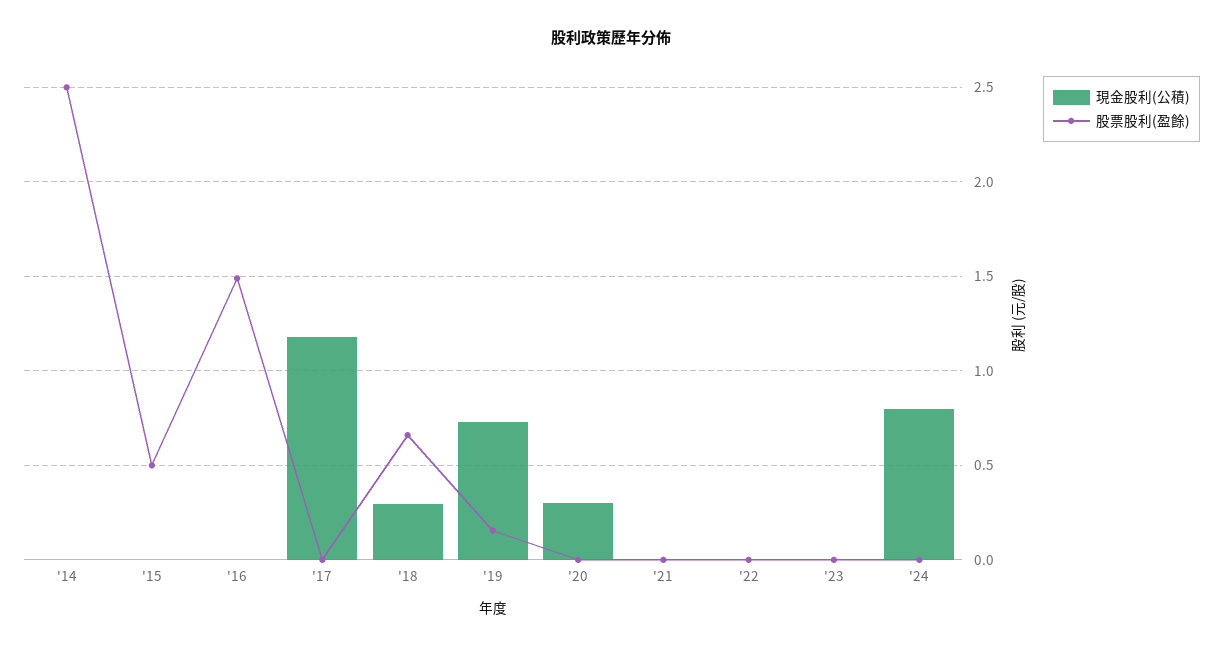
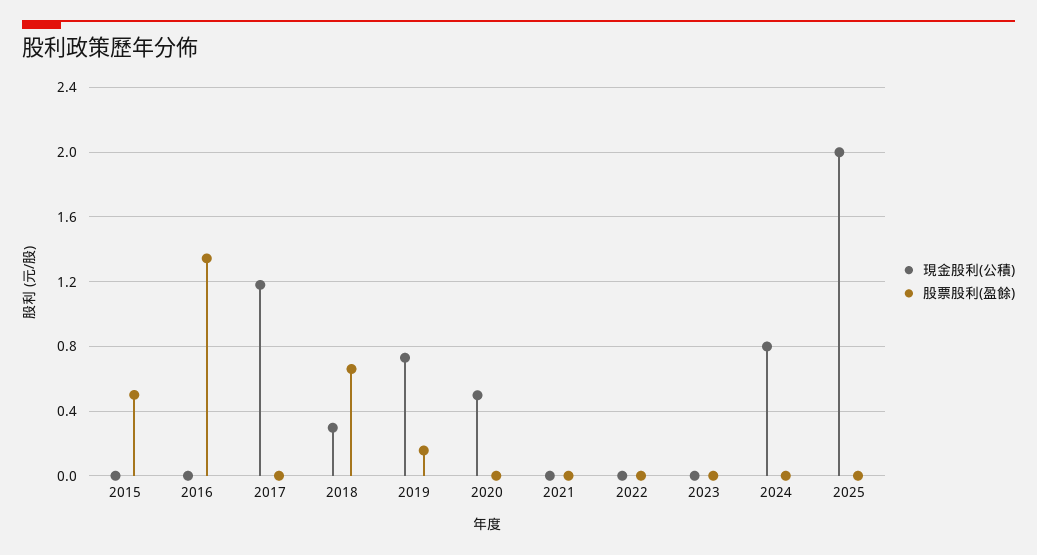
現金股利(公積), '14: 0 -> none
股票股利(盈餘), '14: 2.5 -> none
股票股利(盈餘), '16: 1.5 -> 1.35
現金股利(公積), '20: 0.3 -> 0.5
現金股利(公積), 2025: none -> 2
股票股利(盈餘), 2025: none -> 0

